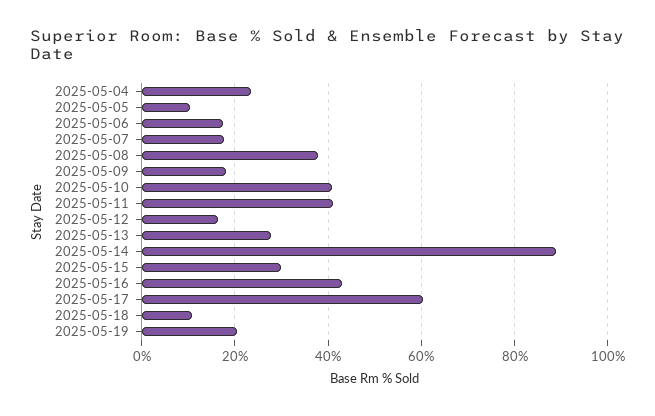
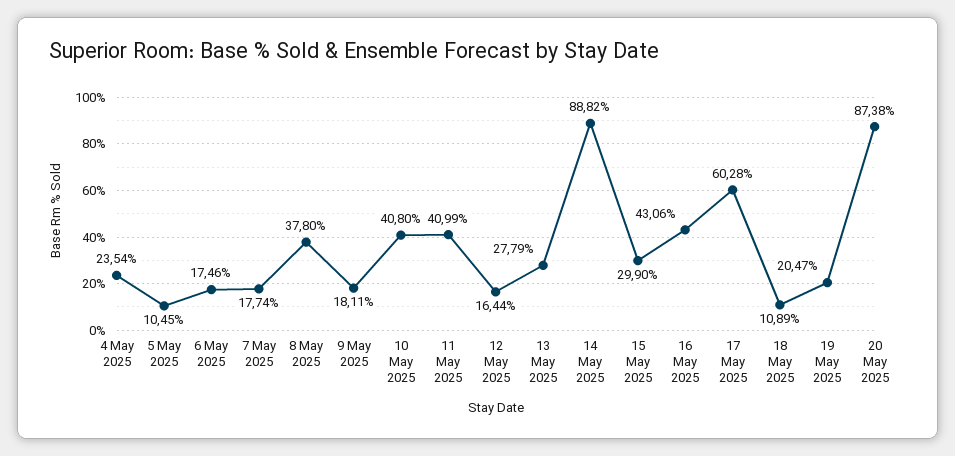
20 May 2025: none -> 87.38

